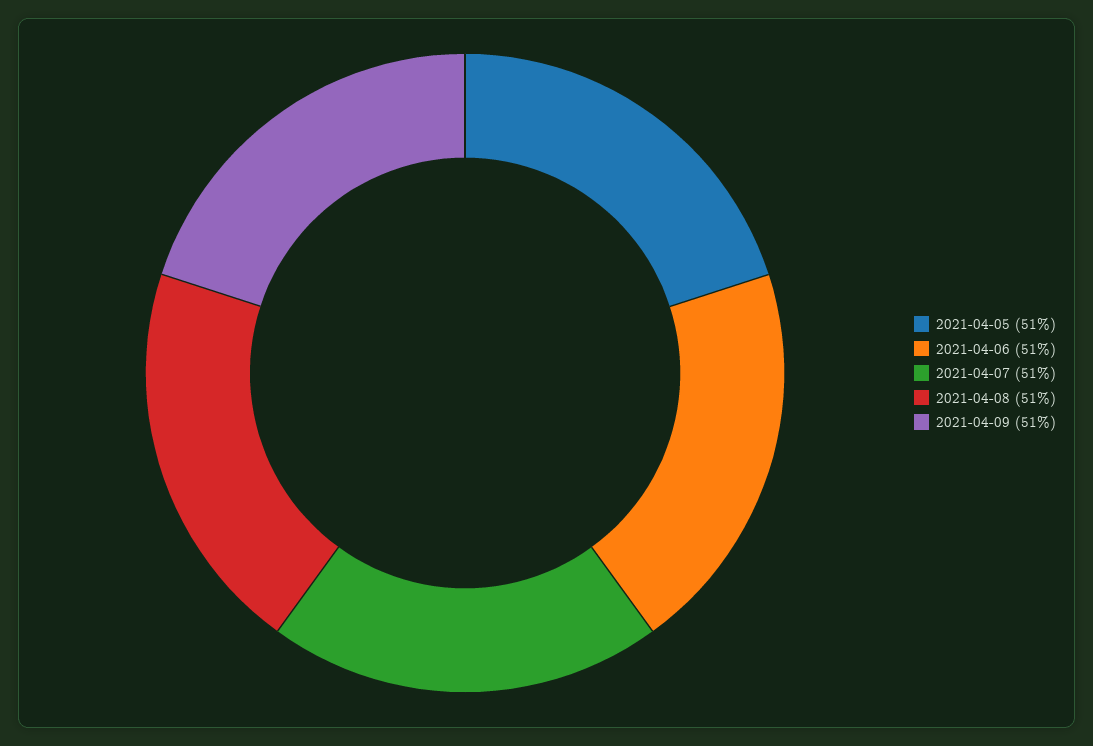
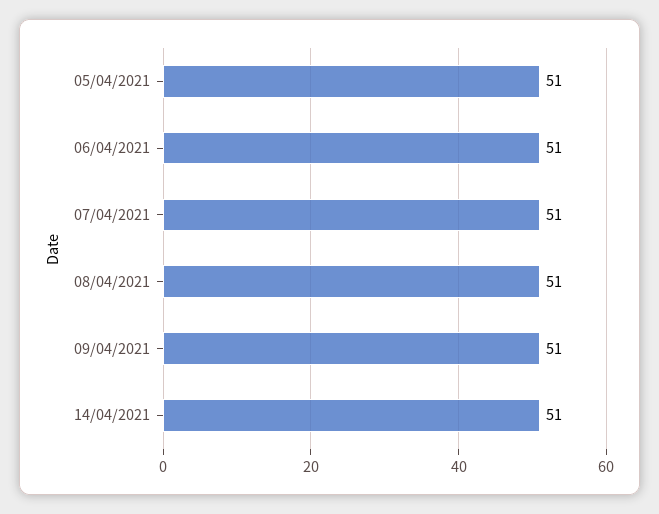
14/04/2021: none -> 51

